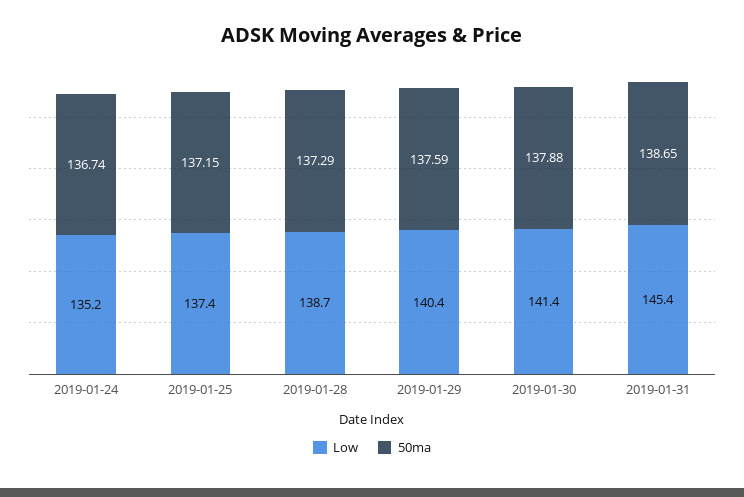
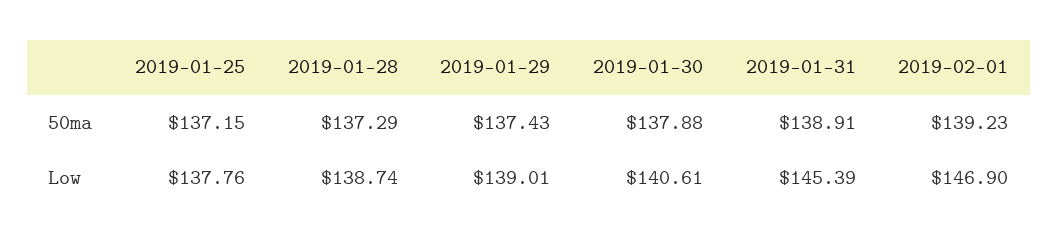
Low, 2019-01-24: 135.2 -> none
50ma, 2019-01-24: 136.74 -> none
Low, 2019-01-25: 137.4 -> 137.76
Low, 2019-01-29: 140.4 -> 139.01
50ma, 2019-01-29: 137.59 -> 137.43
Low, 2019-01-30: 141.4 -> 140.61
50ma, 2019-01-31: 138.65 -> 138.91
50ma, 2019-02-01: none -> 139.23
Low, 2019-02-01: none -> 146.9

